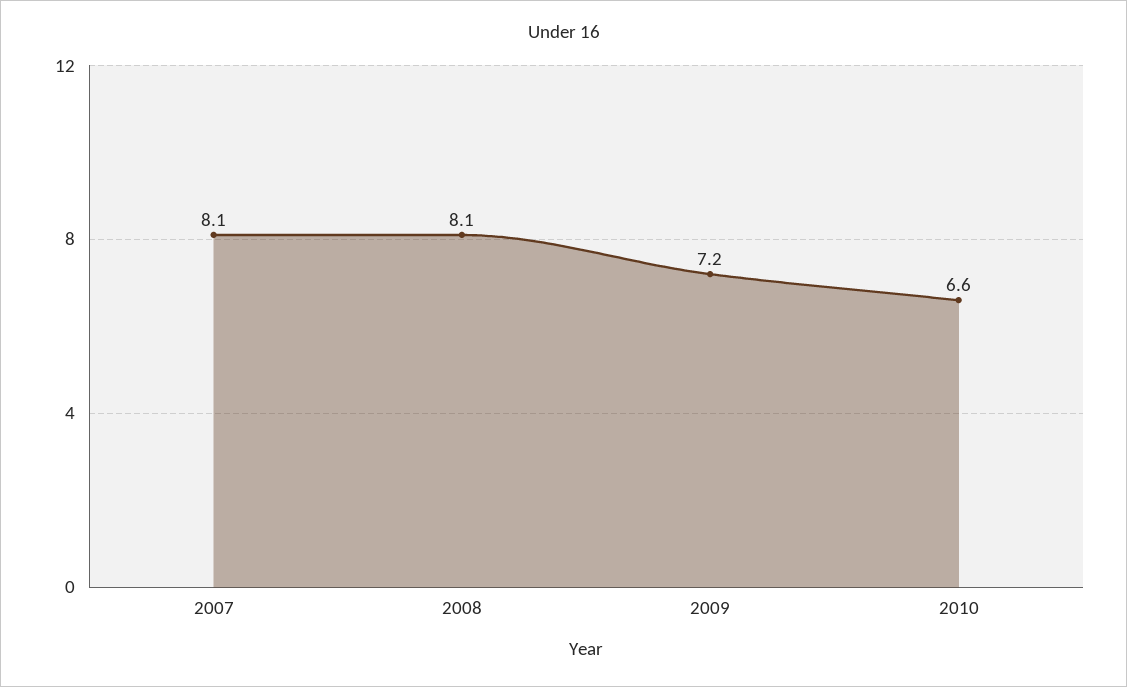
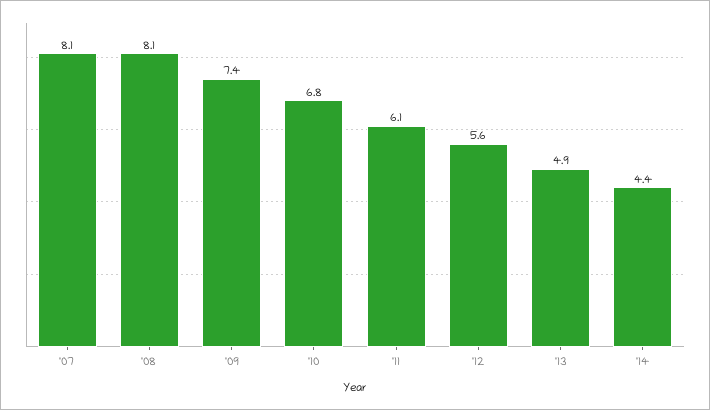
2009: 7.2 -> 7.4
2010: 6.6 -> 6.8
'11: none -> 6.1
'12: none -> 5.6
'13: none -> 4.9
'14: none -> 4.4

